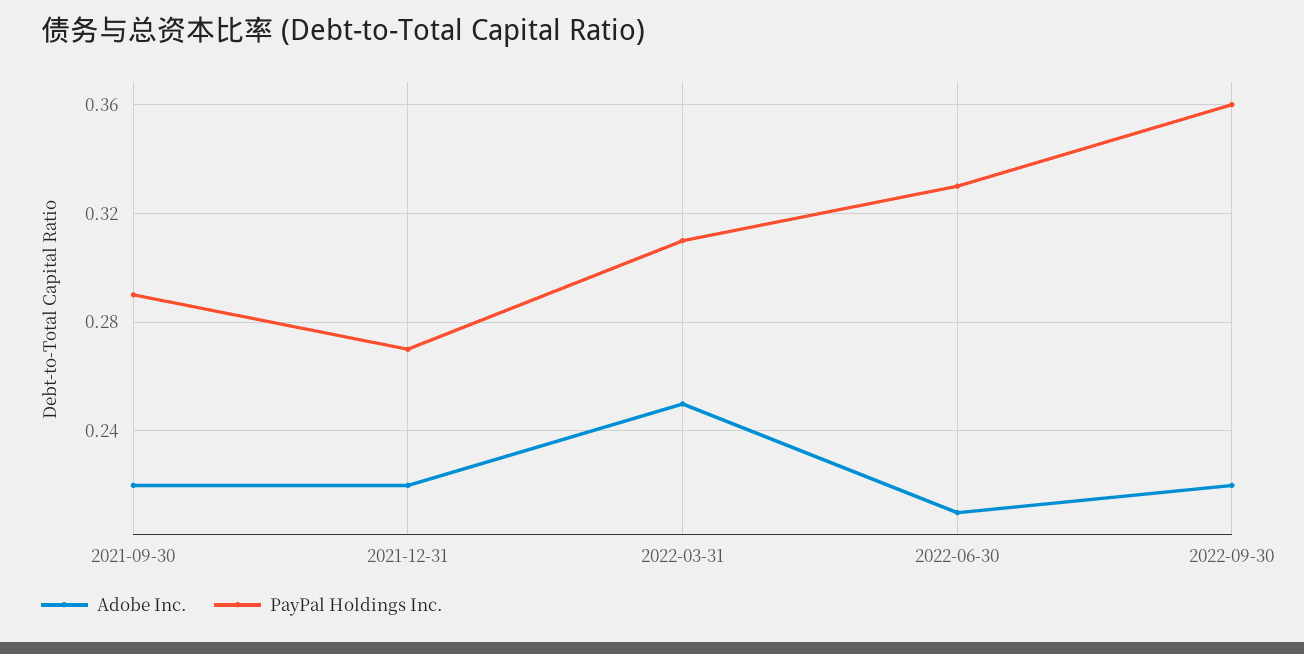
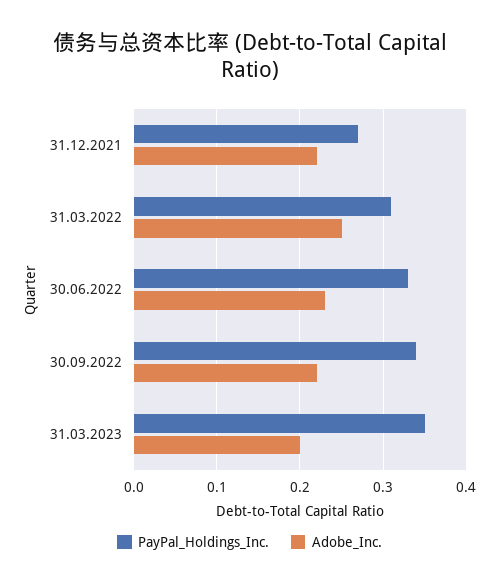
Adobe Inc., 2021-09-30: 0.22 -> none
PayPal Holdings Inc., 2021-09-30: 0.29 -> none
Adobe Inc., 2022-06-30: 0.21 -> 0.23
PayPal Holdings Inc., 2022-09-30: 0.36 -> 0.34
PayPal Holdings Inc., 31.03.2023: none -> 0.35
Adobe Inc., 31.03.2023: none -> 0.2

